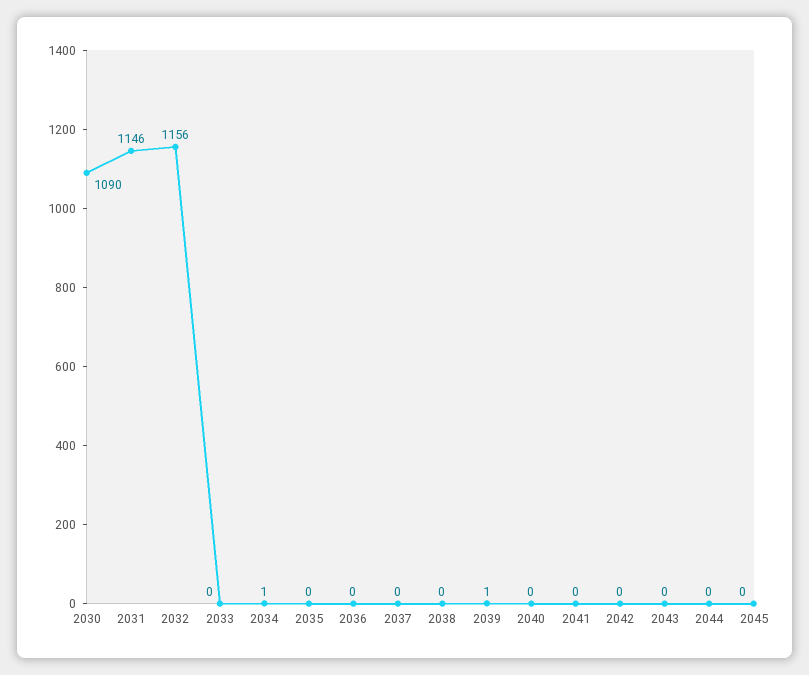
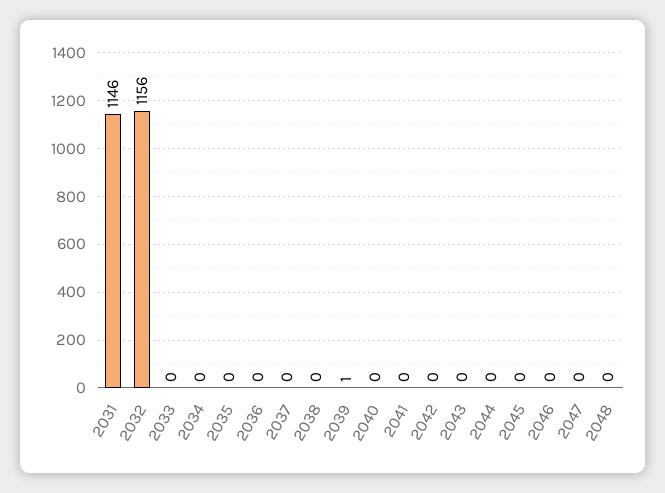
2030: 1090 -> none
2034: 1 -> 0
2046: none -> 0
2047: none -> 0
2048: none -> 0

